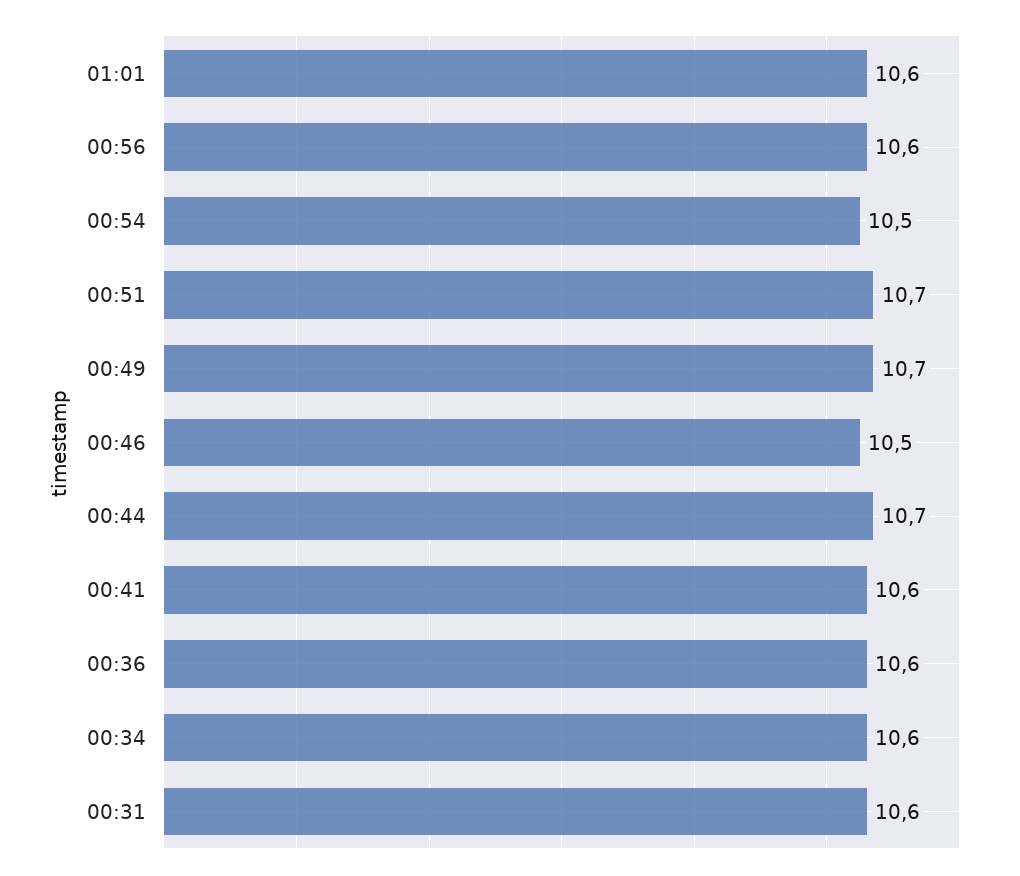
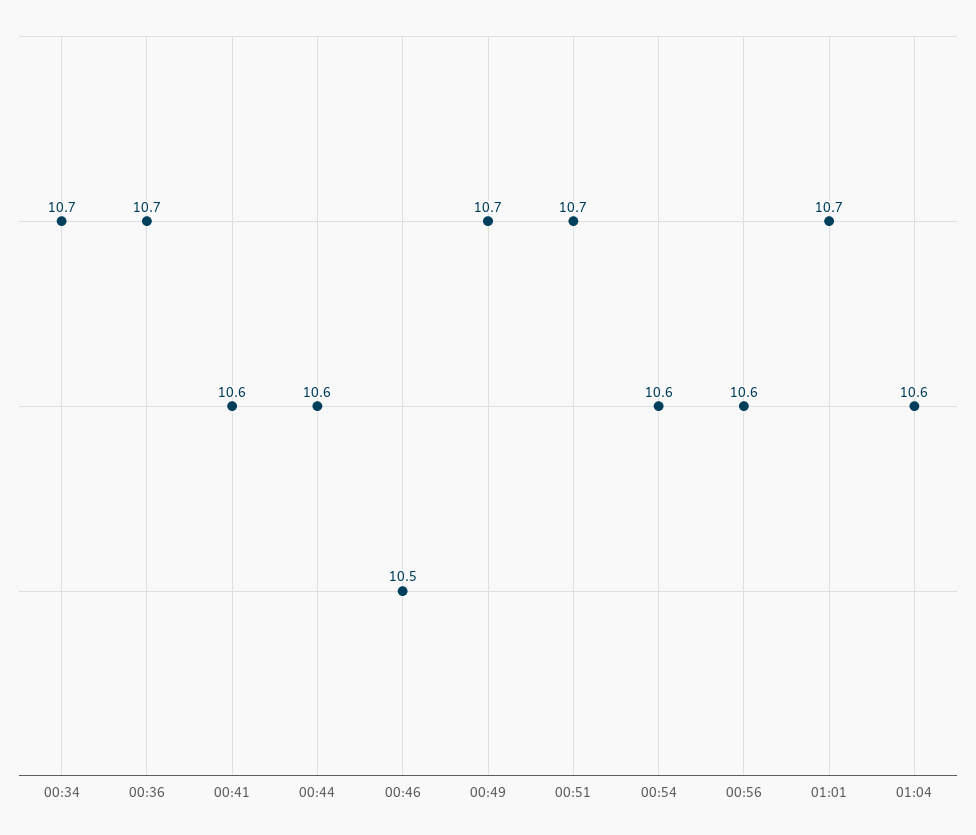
01:01: 10.6 -> 10.7
00:54: 10.5 -> 10.6
00:44: 10.7 -> 10.6
00:36: 10.6 -> 10.7
00:34: 10.6 -> 10.7
00:31: 10.6 -> none
01:04: none -> 10.6

